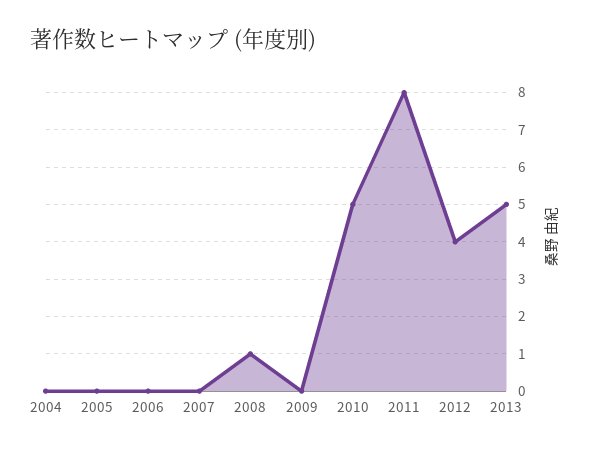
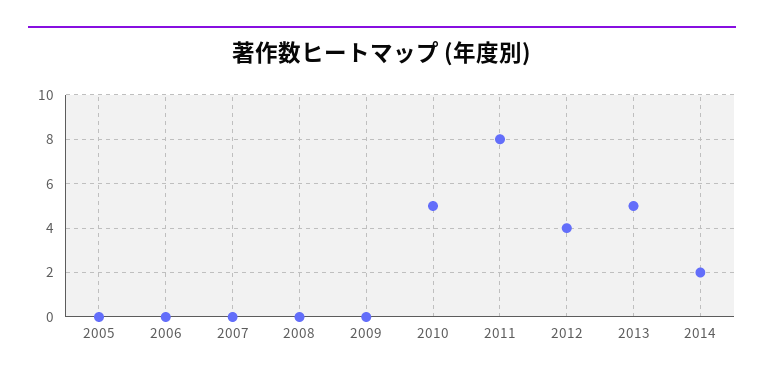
2004: 0 -> none
2008: 1 -> 0
2014: none -> 2

